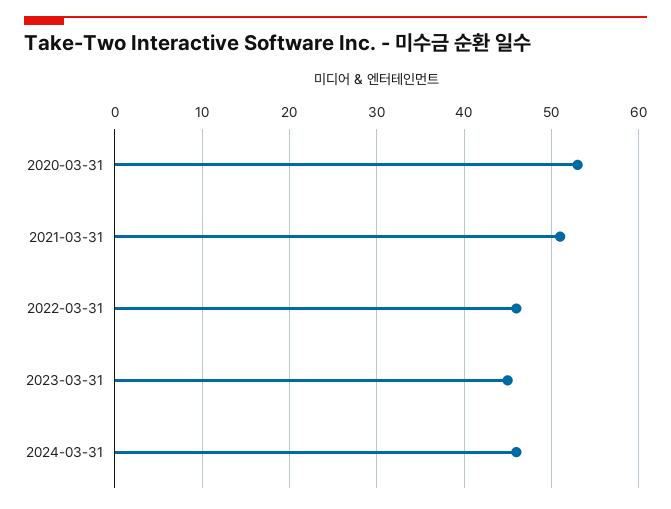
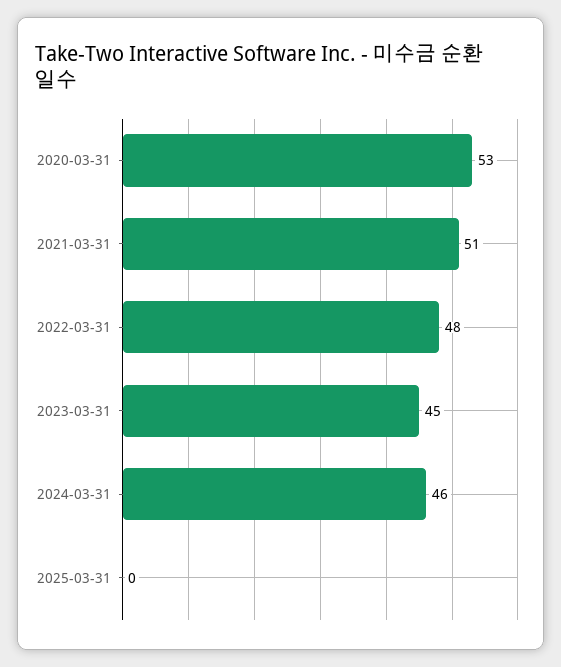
2022-03-31: 46 -> 48
2025-03-31: none -> 0

